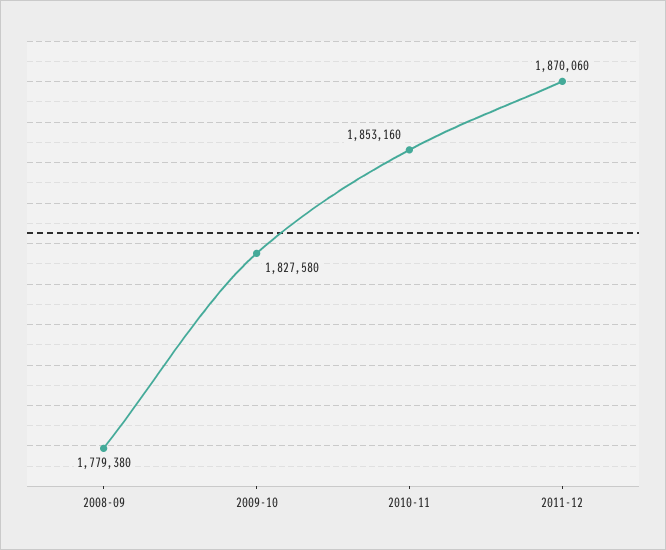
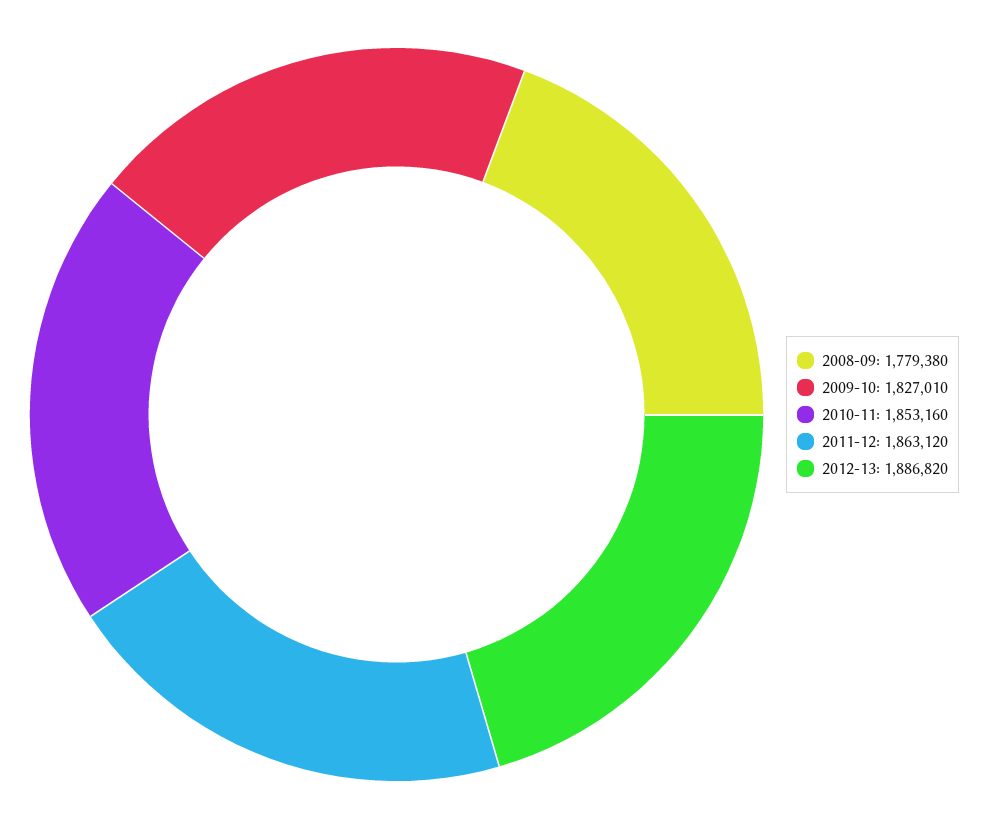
2009-10: 1827580 -> 1827010
2011-12: 1870060 -> 1863120
2012-13: none -> 1886820

